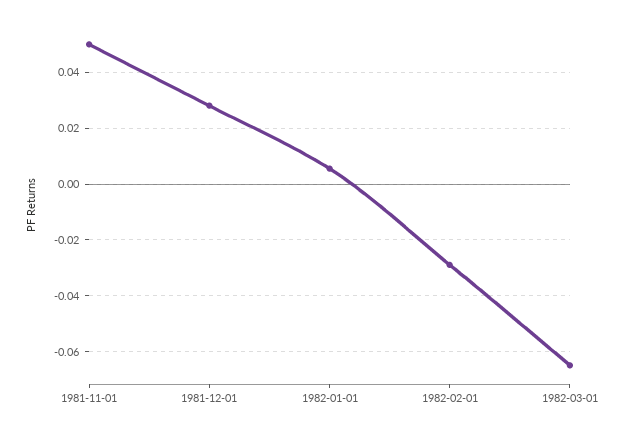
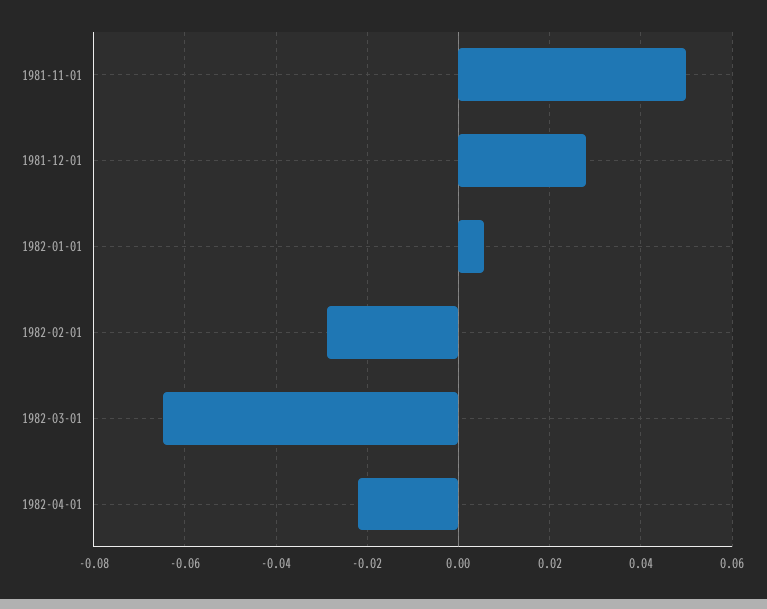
1982-04-01: none -> -0.022

